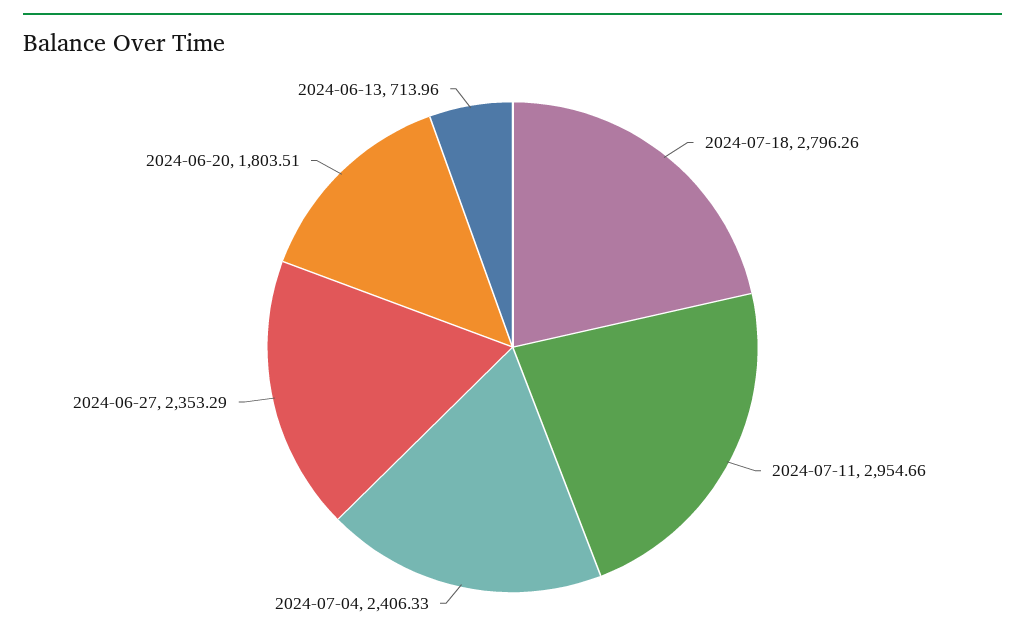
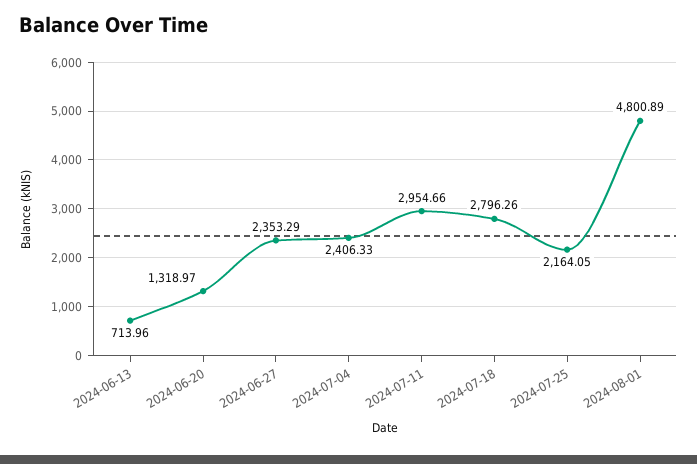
2024-06-20: 1803.51 -> 1318.97
2024-07-25: none -> 2164.05
2024-08-01: none -> 4800.89

